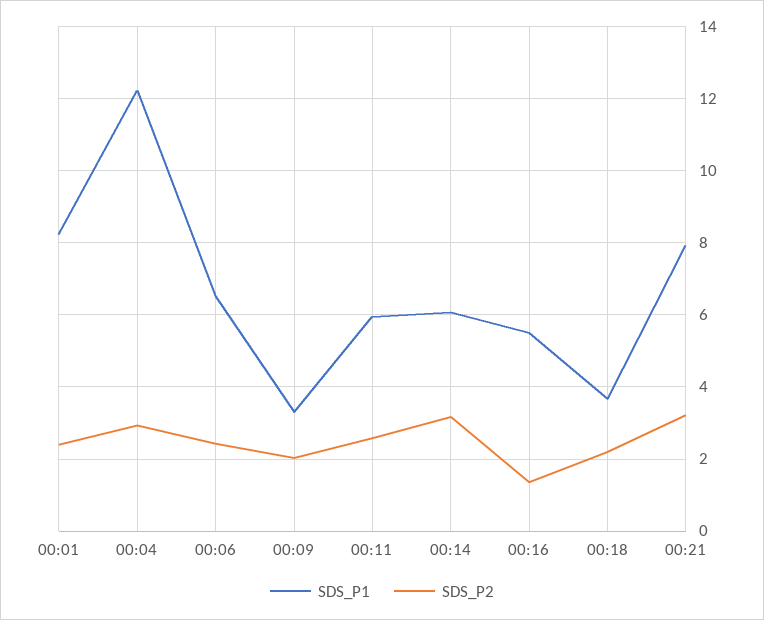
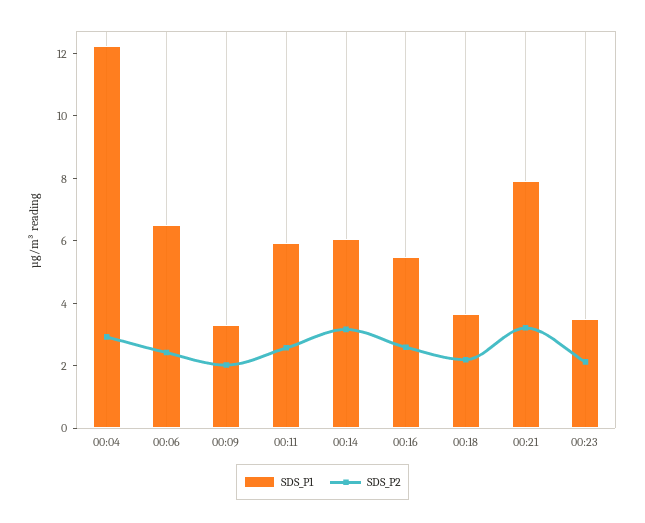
SDS_P1, 00:01: 8.2 -> none
SDS_P2, 00:01: 2.4 -> none
SDS_P2, 00:16: 1.4 -> 2.5
SDS_P1, 00:23: none -> 3.5
SDS_P2, 00:23: none -> 2

